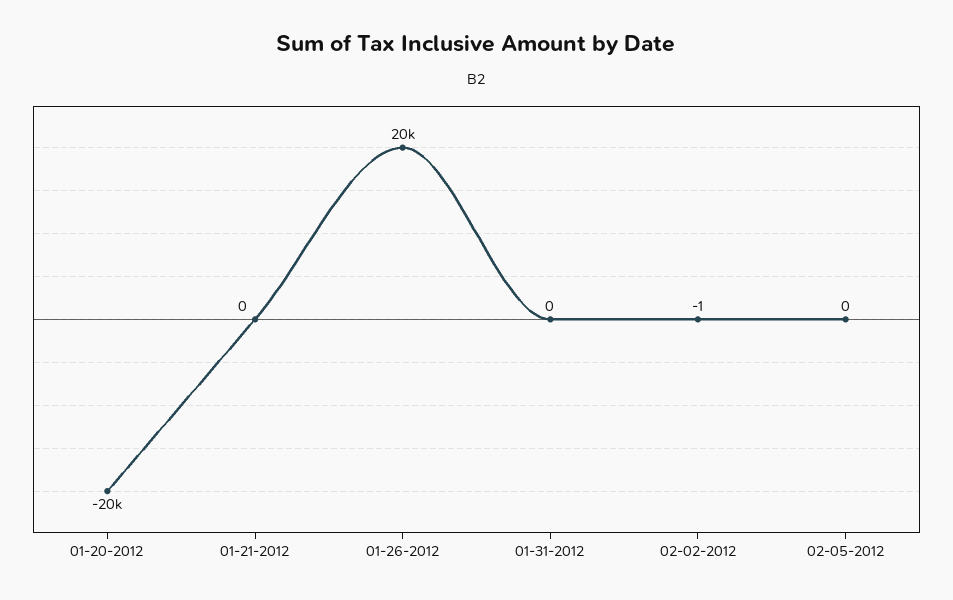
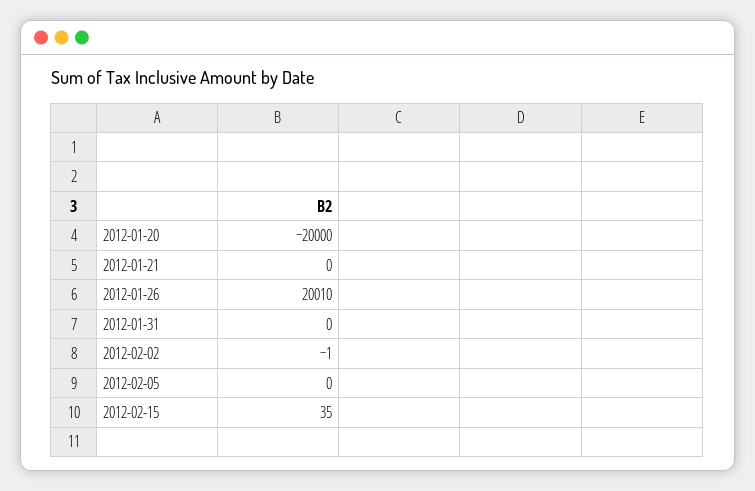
01-26-2012: 20000 -> 20010
2012-02-15: none -> 35

